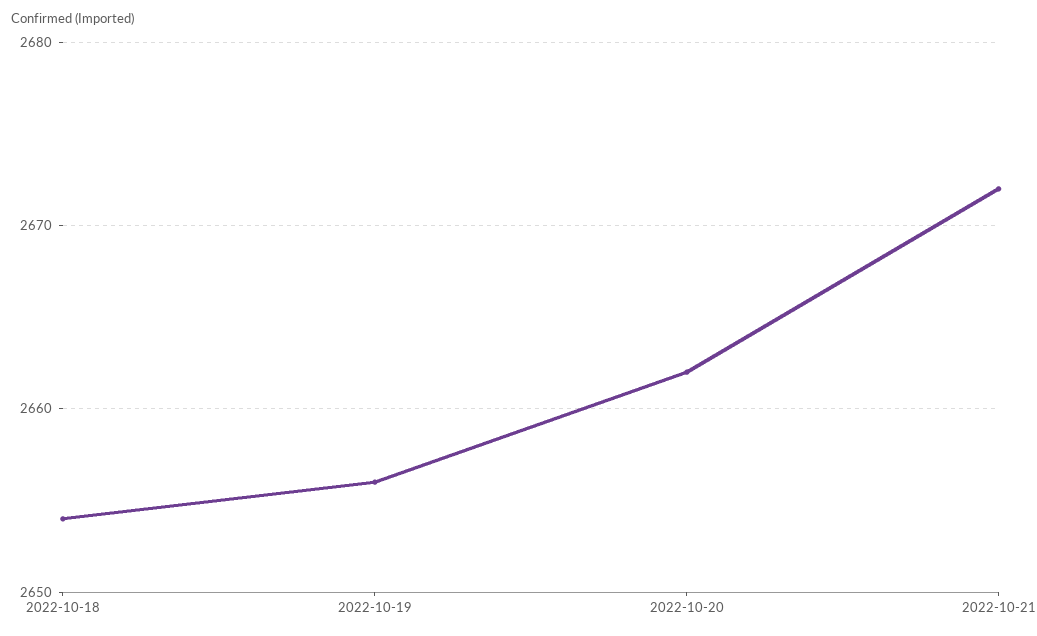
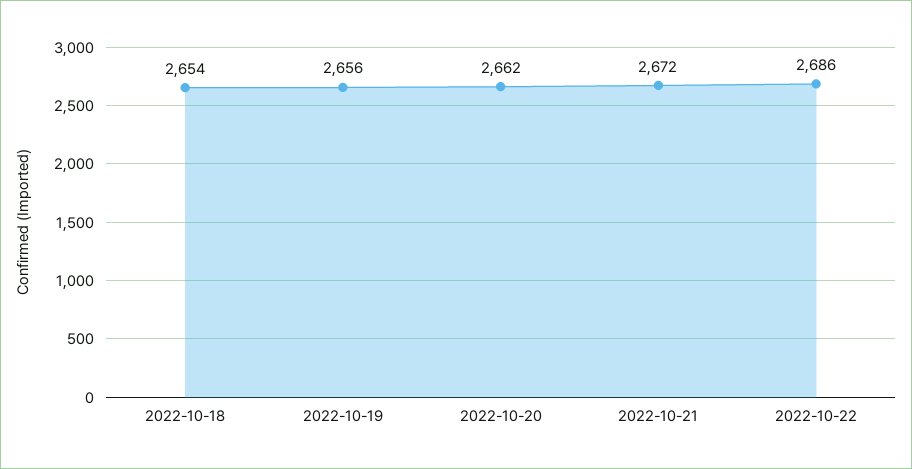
2022-10-22: none -> 2686

